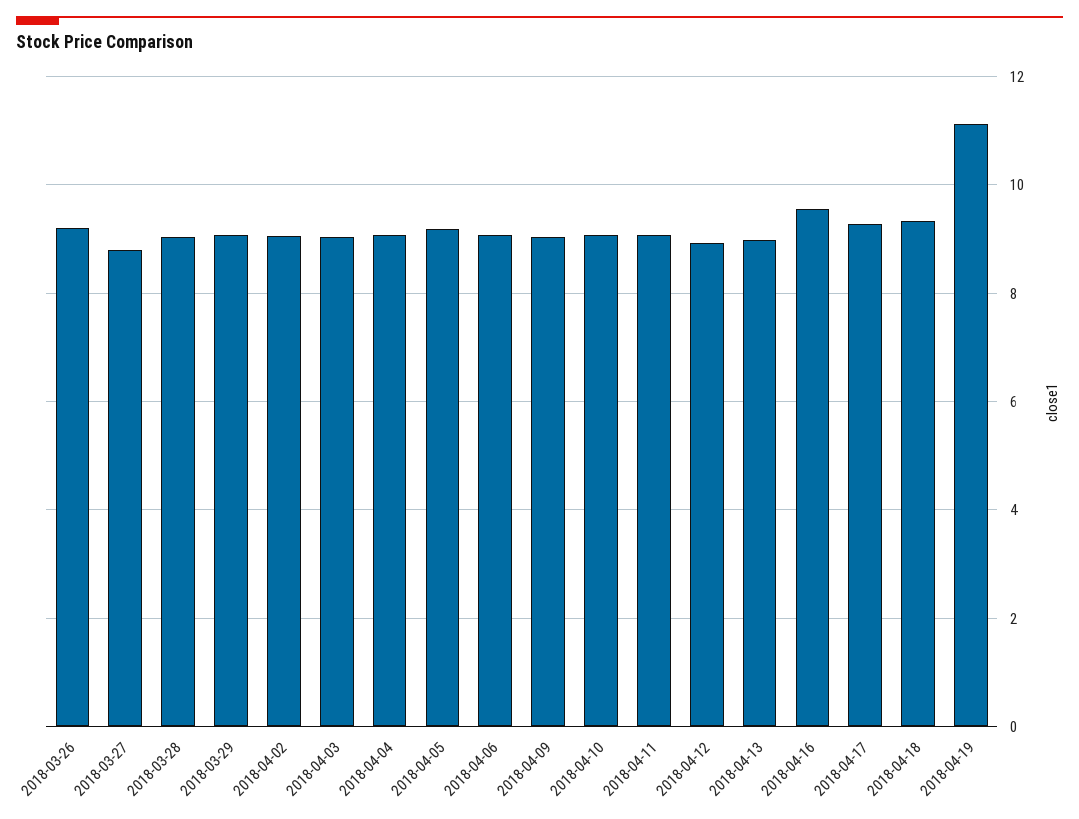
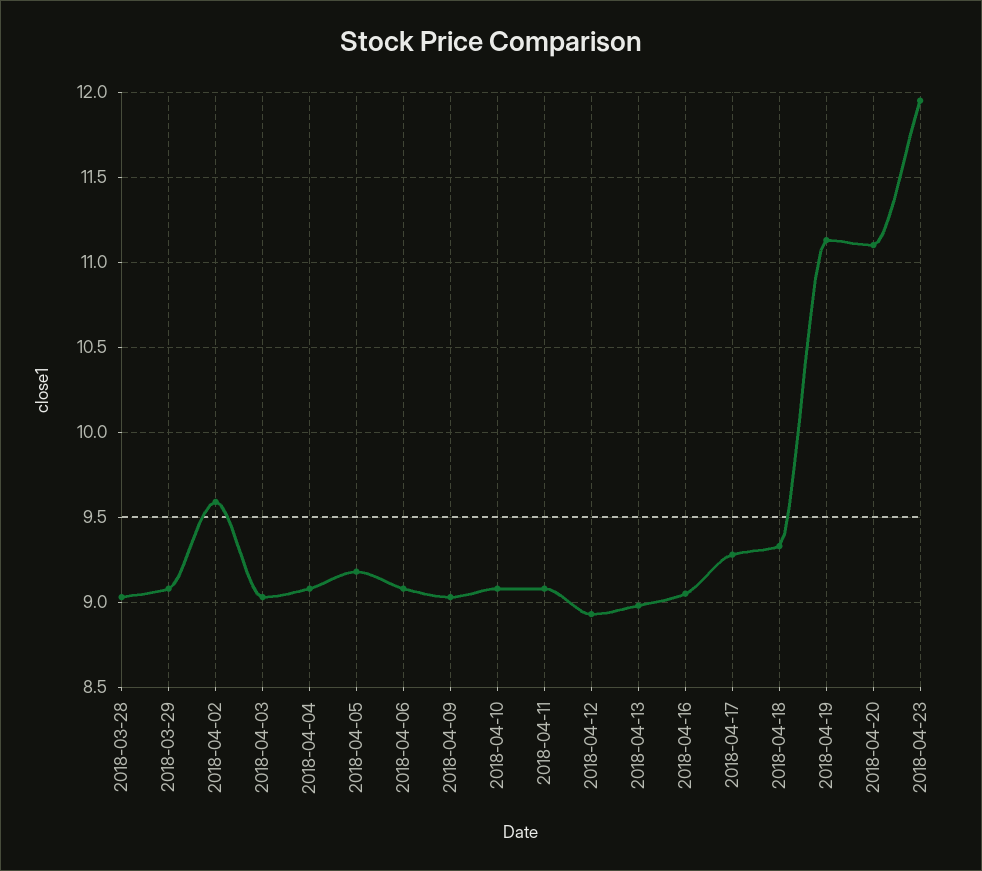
2018-03-26: 9.2 -> none
2018-03-27: 8.8 -> none
2018-04-02: 9 -> 9.6
2018-04-16: 9.6 -> 9.05
2018-04-20: none -> 11.1
2018-04-23: none -> 11.95

